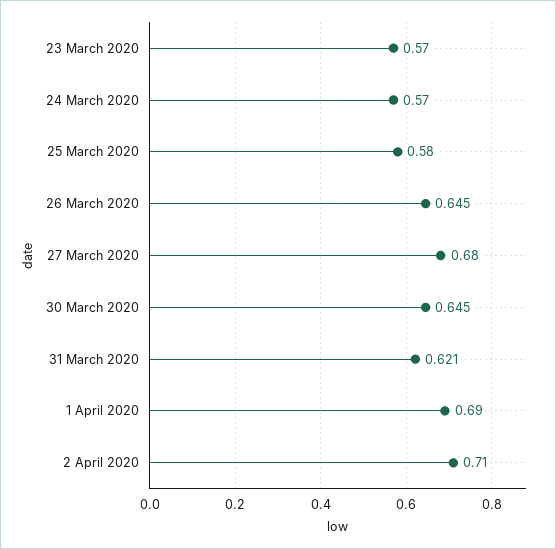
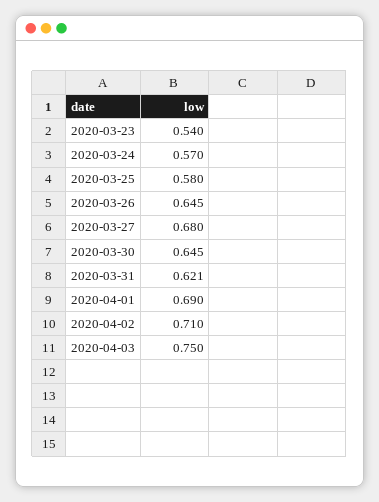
23 March 2020: 0.57 -> 0.54
2020-04-03: none -> 0.75

